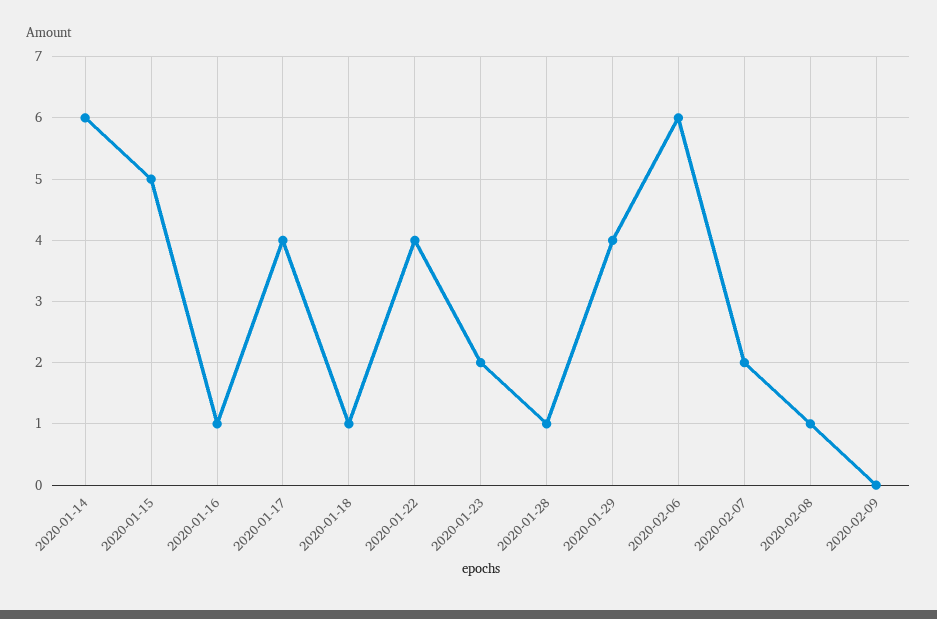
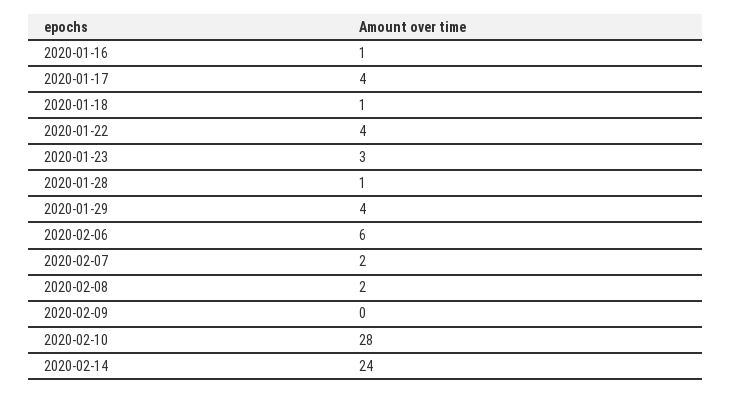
2020-01-14: 6 -> none
2020-01-15: 5 -> none
2020-01-23: 2 -> 3
2020-02-08: 1 -> 2
2020-02-10: none -> 28
2020-02-14: none -> 24

